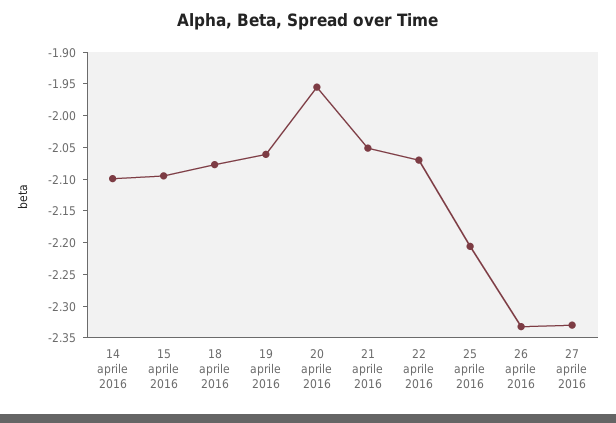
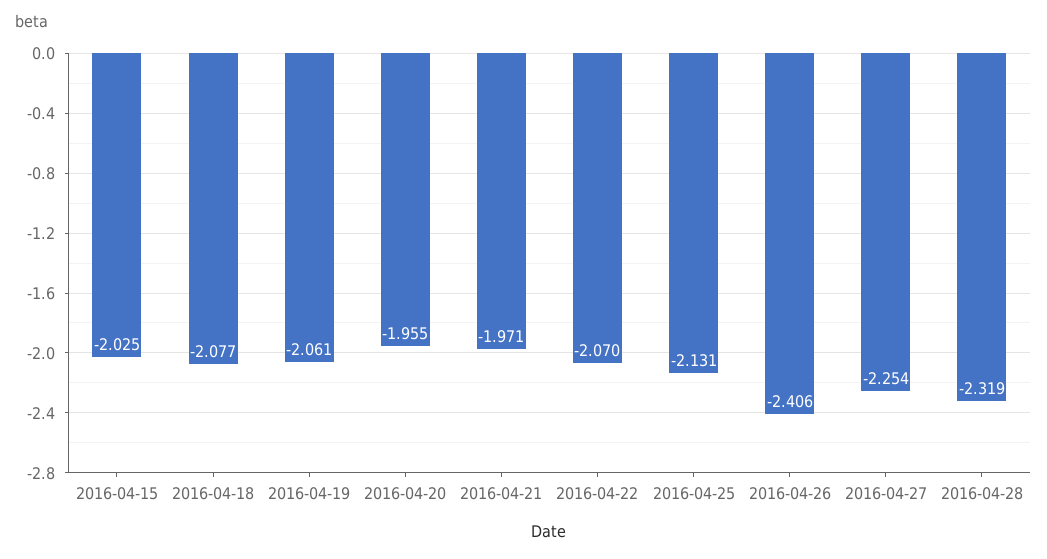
14 aprile 2016: -2.1 -> none
15 aprile 2016: -2.1 -> -2.025
21 aprile 2016: -2.05 -> -1.971
25 aprile 2016: -2.2 -> -2.131
26 aprile 2016: -2.325 -> -2.406
27 aprile 2016: -2.325 -> -2.254
2016-04-28: none -> -2.319

